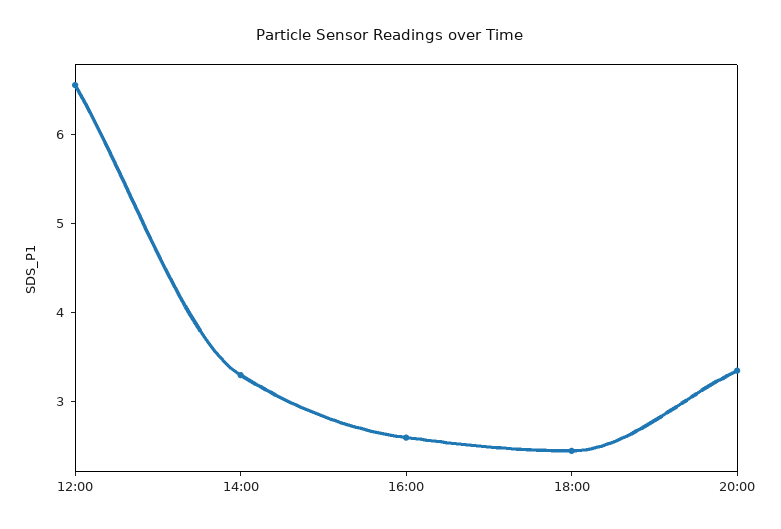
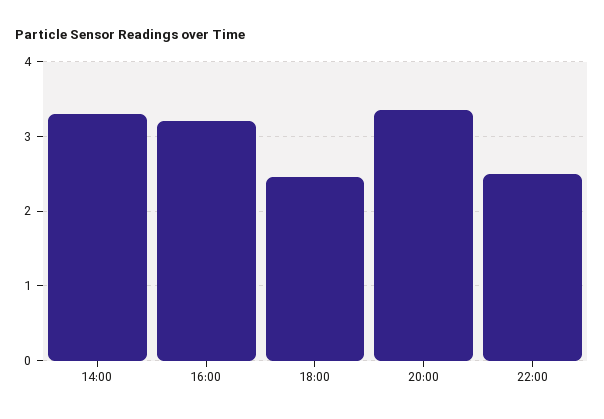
12:00: 6.6 -> none
16:00: 2.6 -> 3.2
22:00: none -> 2.5

